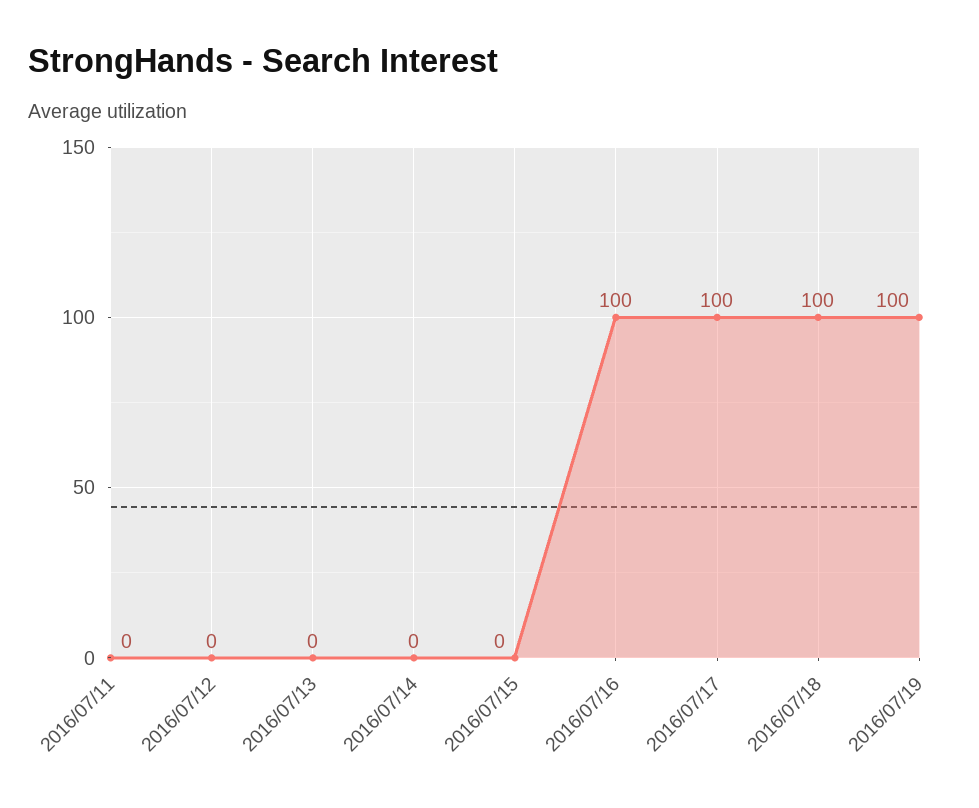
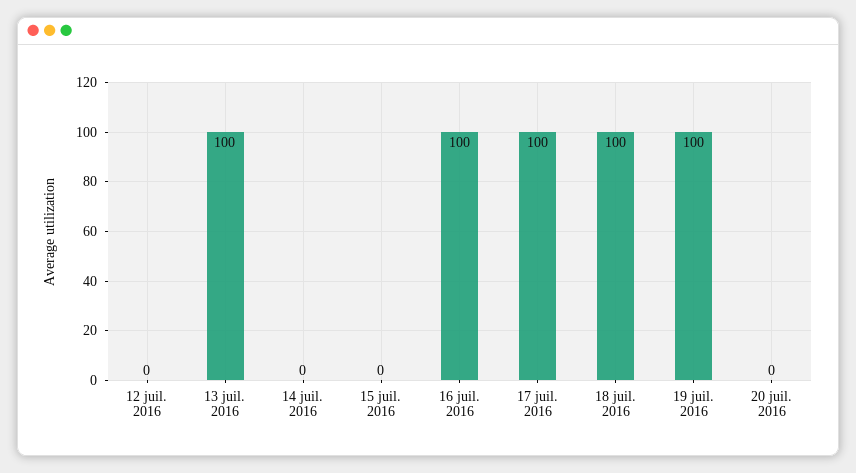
2016/07/11: 0 -> none
2016/07/13: 0 -> 100
20 juil. 2016: none -> 0

